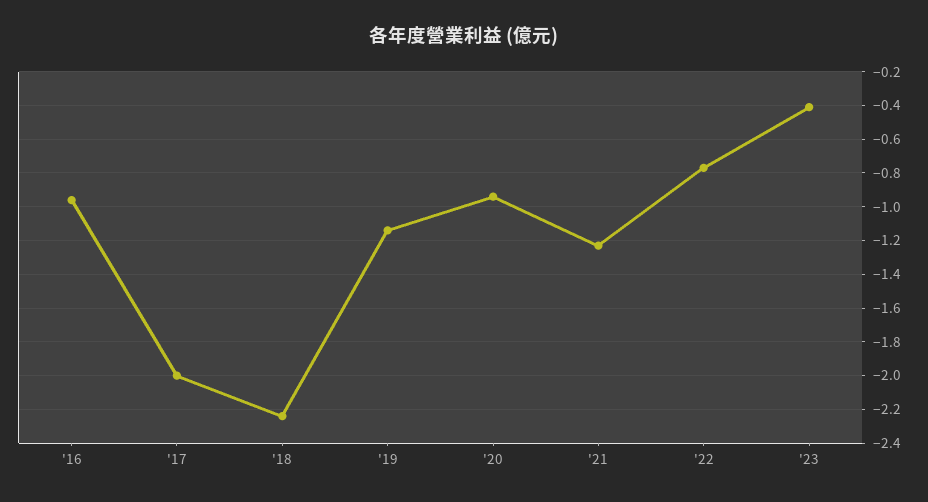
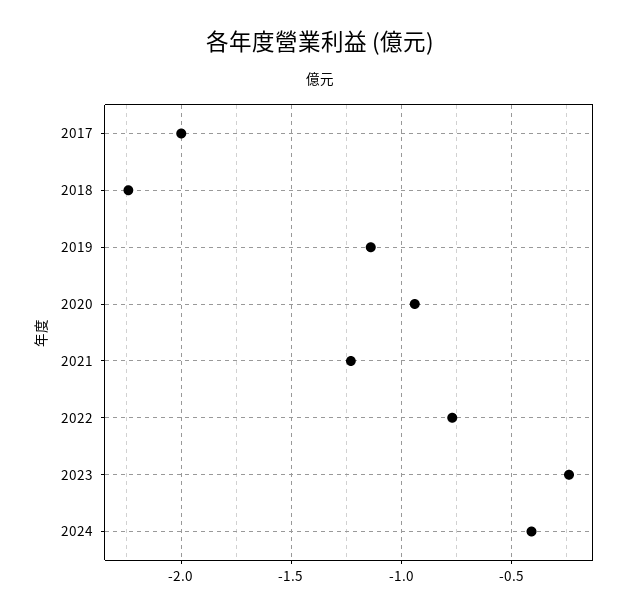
'16: -0.95 -> none
'23: -0.4 -> -0.25
2024: none -> -0.4

